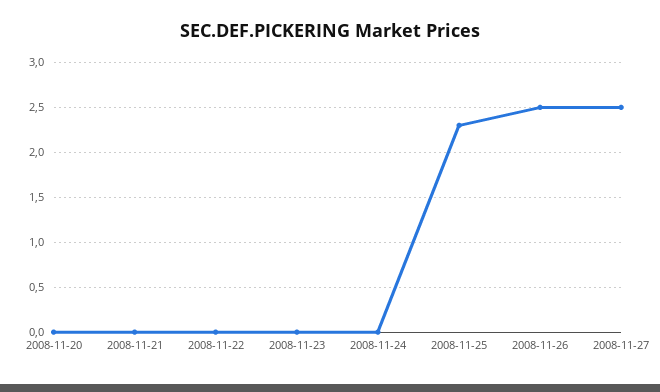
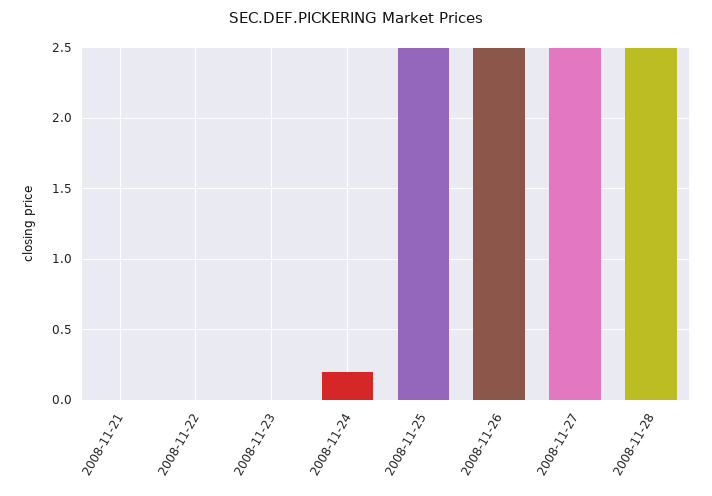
2008-11-20: 0 -> none
2008-11-24: 0 -> 0.2
2008-11-25: 2.3 -> 2.5
2008-11-28: none -> 2.5

